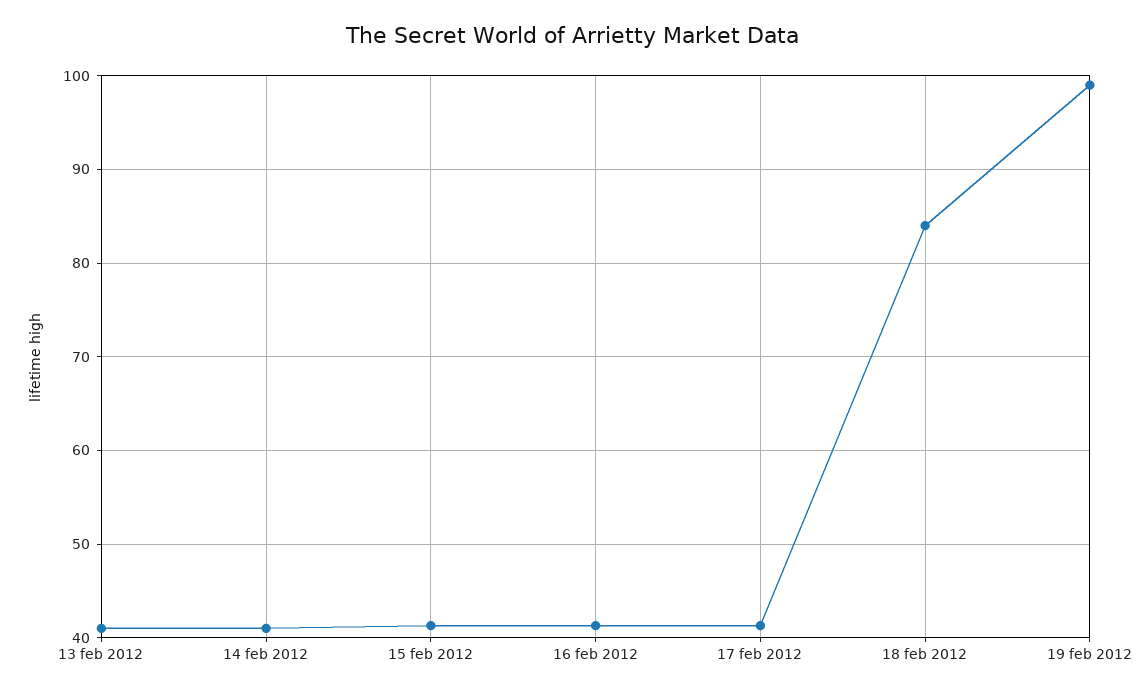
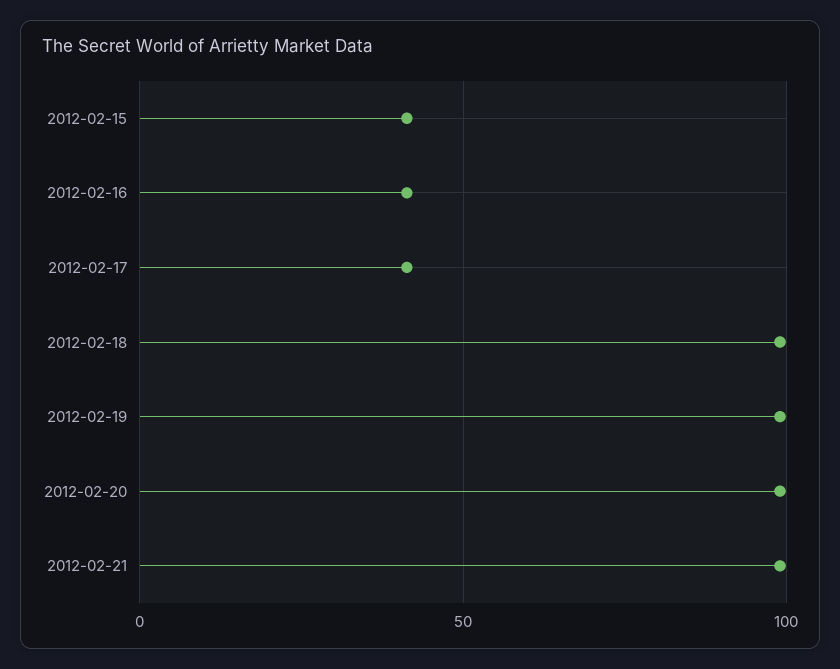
13 feb 2012: 41 -> none
14 feb 2012: 41 -> none
18 feb 2012: 84 -> 100
2012-02-20: none -> 100
2012-02-21: none -> 100

